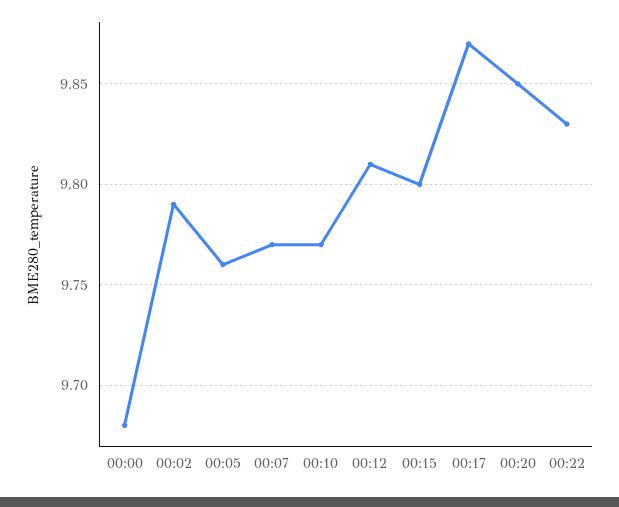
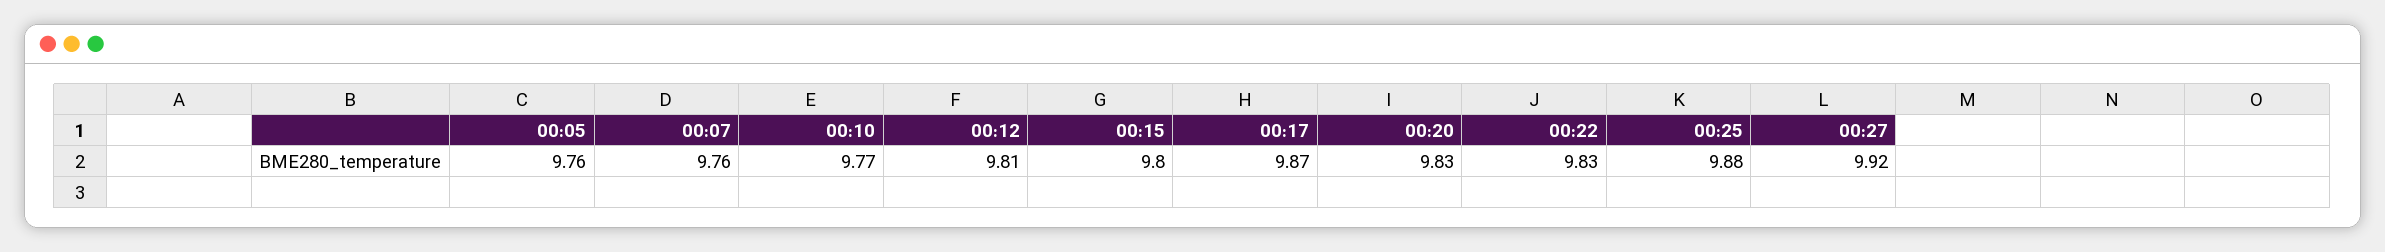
00:00: 9.68 -> none
00:02: 9.79 -> none
00:07: 9.77 -> 9.76
00:20: 9.85 -> 9.83
00:25: none -> 9.88
00:27: none -> 9.92

